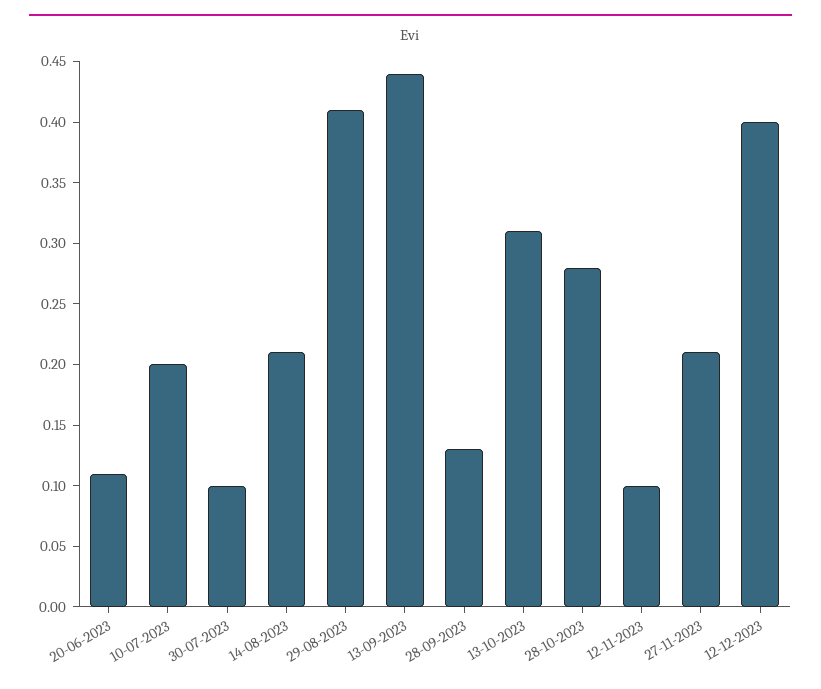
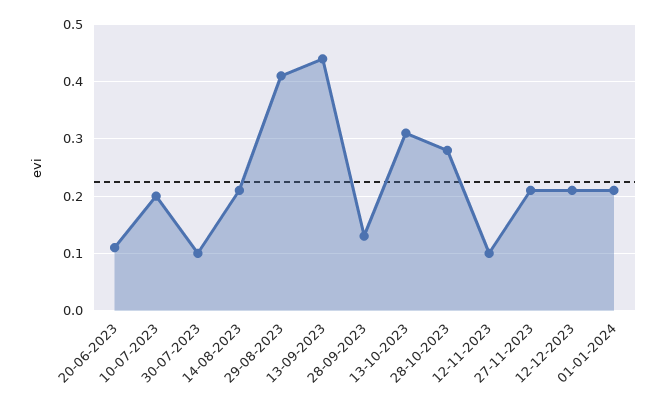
12-12-2023: 0.4 -> 0.2
01-01-2024: none -> 0.2

